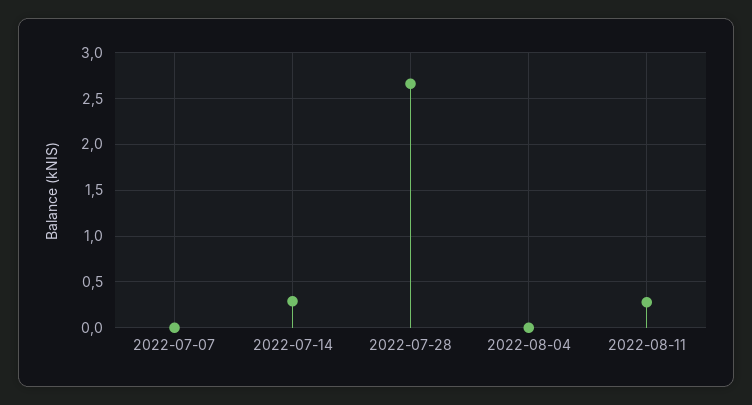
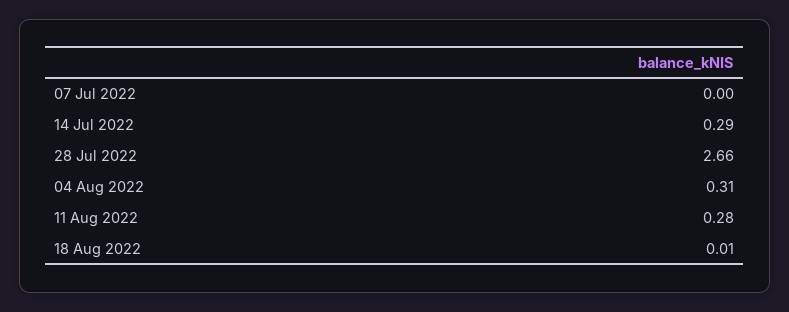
2022-08-04: 0 -> 0.31
18 Aug 2022: none -> 0.01

